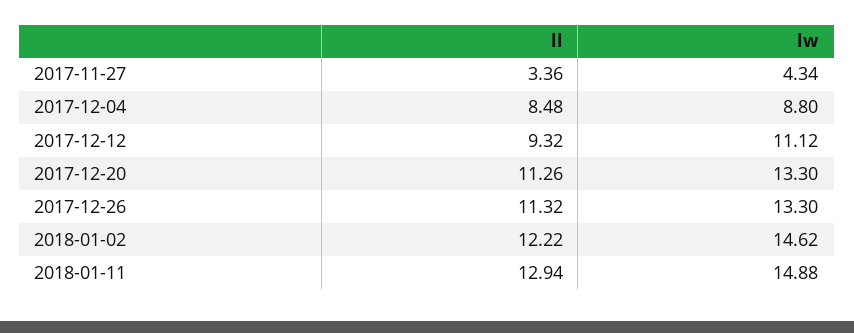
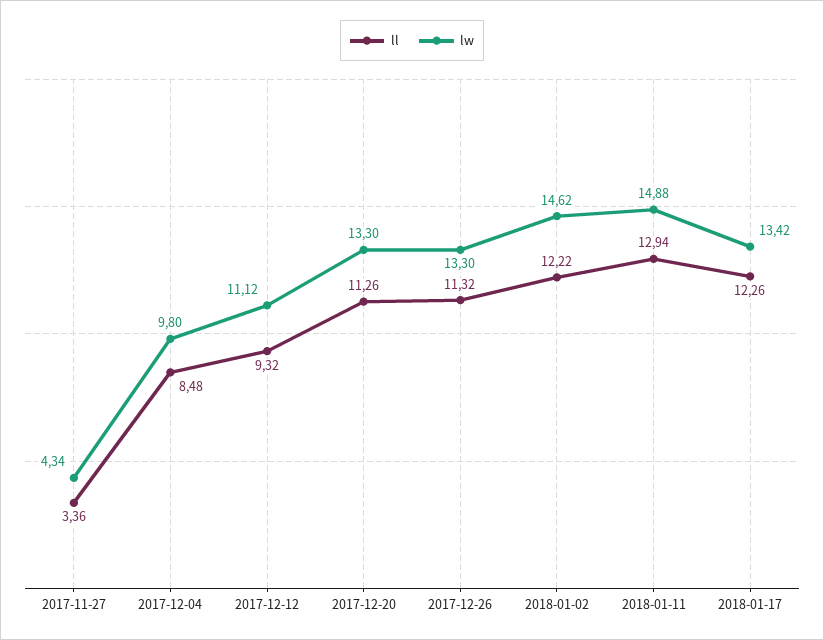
lw, 2017-12-04: 8.8 -> 9.8
ll, 2018-01-17: none -> 12.26
lw, 2018-01-17: none -> 13.42

